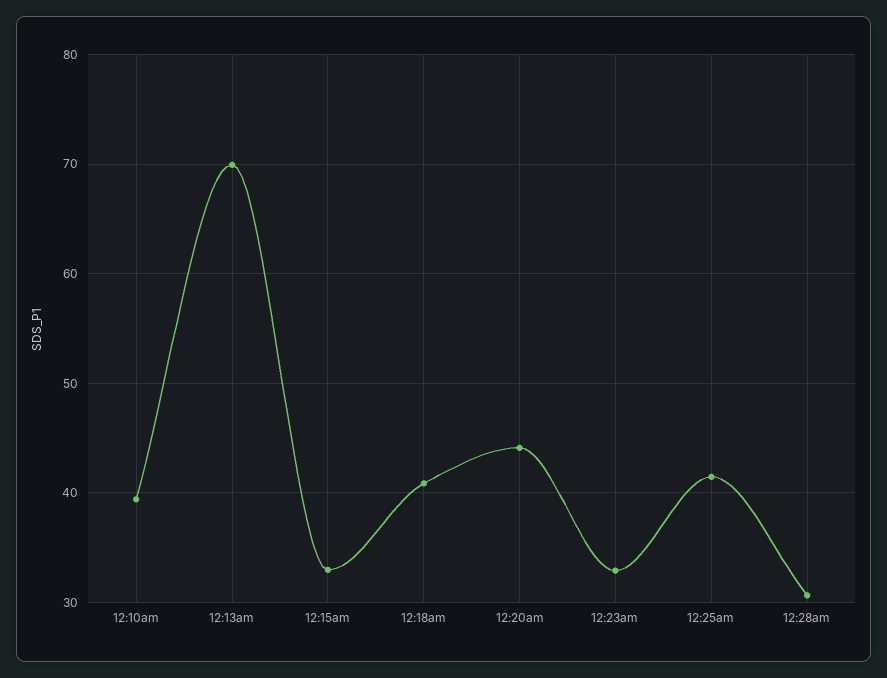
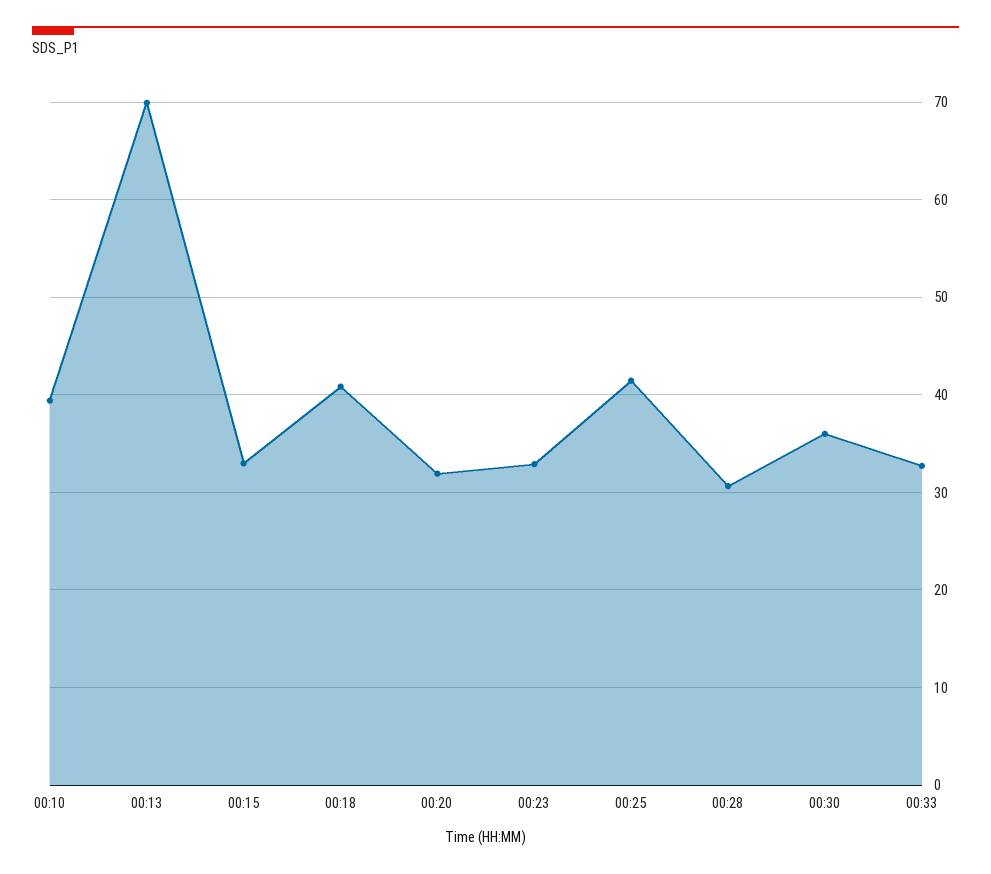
12:20am: 44 -> 32
00:30: none -> 36
00:33: none -> 33

